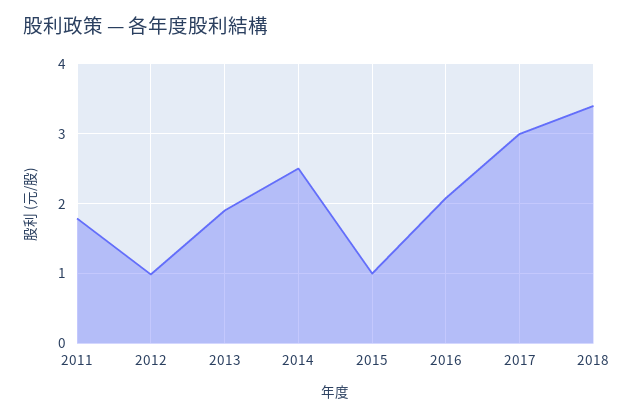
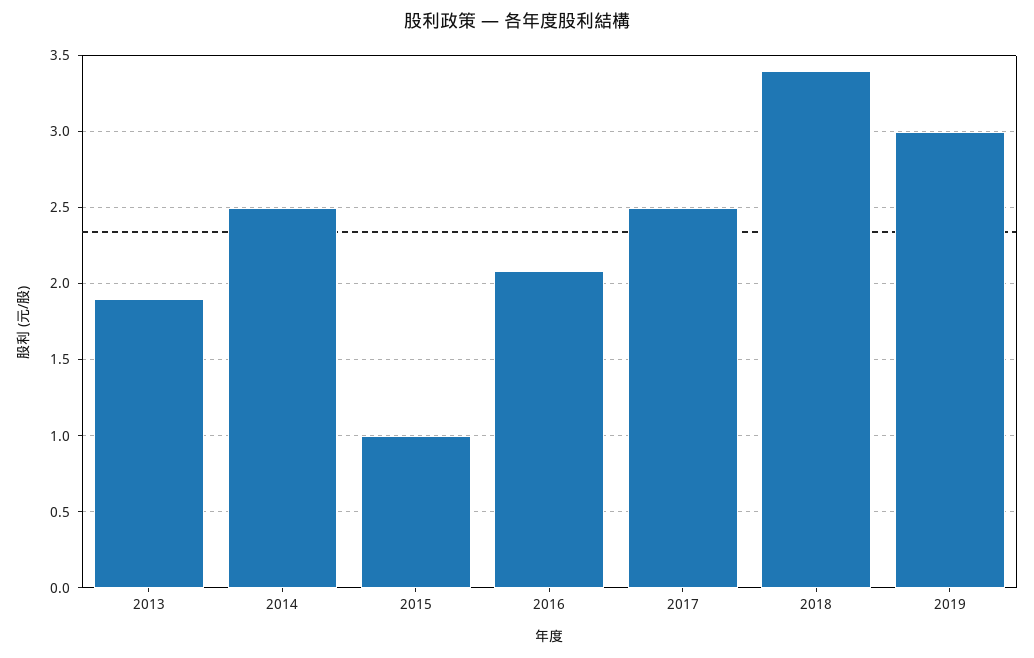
2011: 1.8 -> none
2012: 1 -> none
2017: 3 -> 2.5
2019: none -> 3

